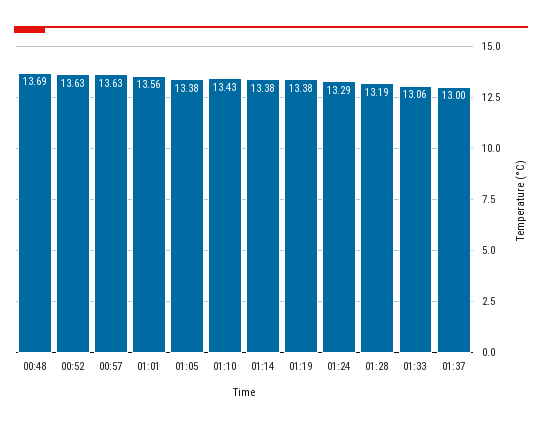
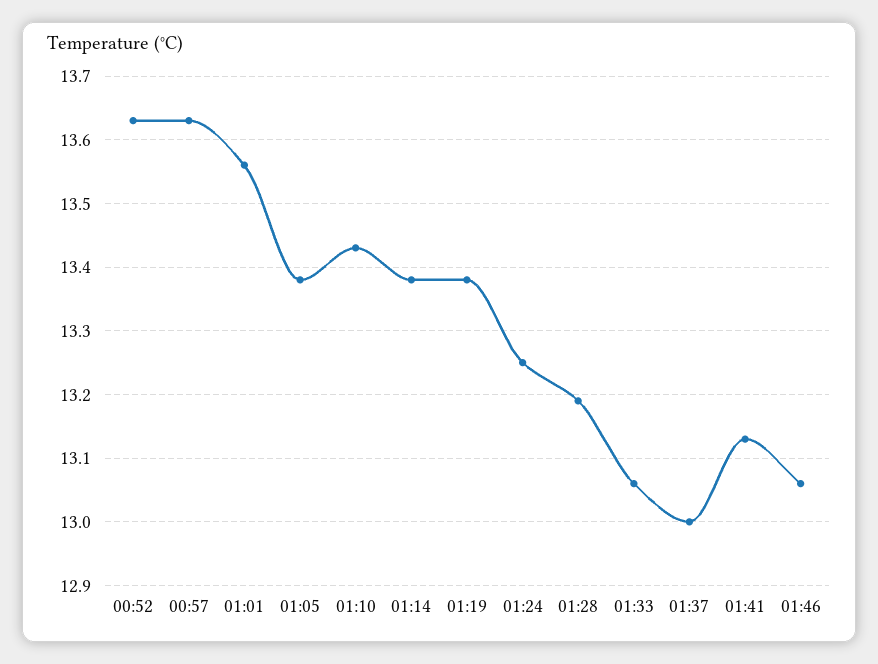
00:48: 13.69 -> none
01:24: 13.29 -> 13.25
01:41: none -> 13.13
01:46: none -> 13.06

